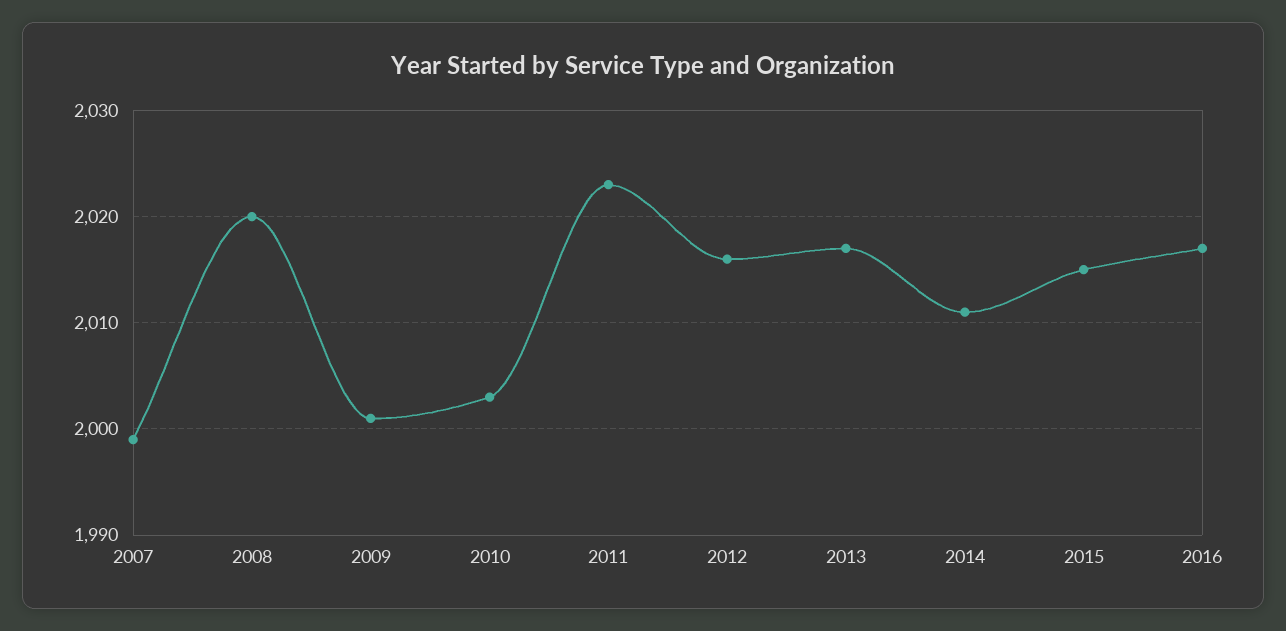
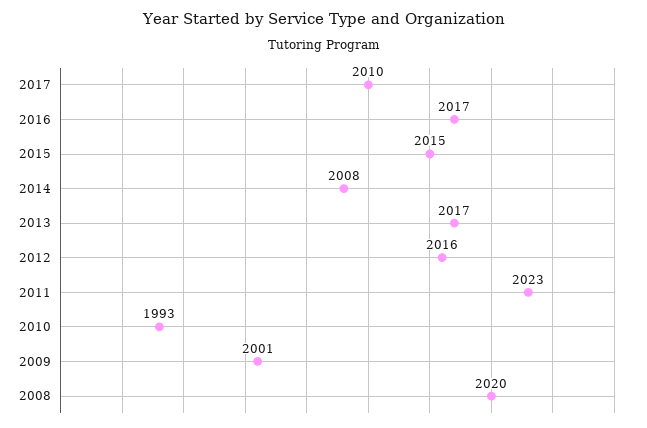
2007: 1999 -> none
2010: 2003 -> 1993
2014: 2011 -> 2008
2017: none -> 2010

